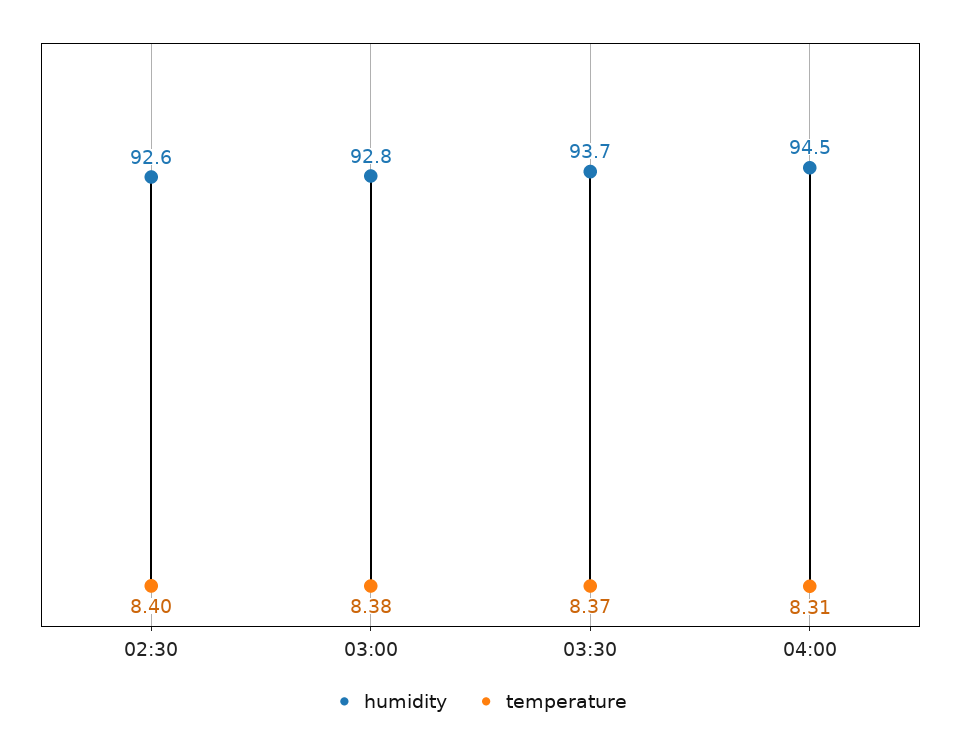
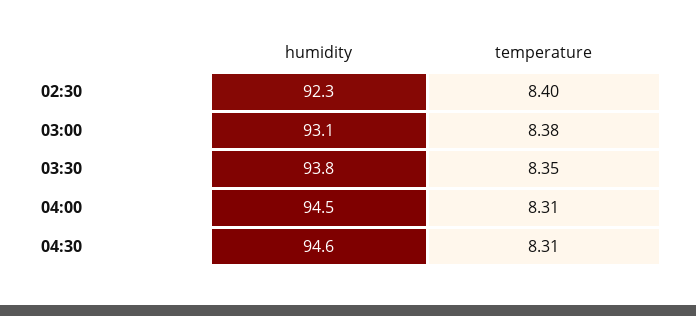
humidity, 02:30: 92.6 -> 92.3
humidity, 03:00: 92.8 -> 93.1
humidity, 03:30: 93.7 -> 93.8
temperature, 03:30: 8.37 -> 8.35
humidity, 04:30: none -> 94.6
temperature, 04:30: none -> 8.31

